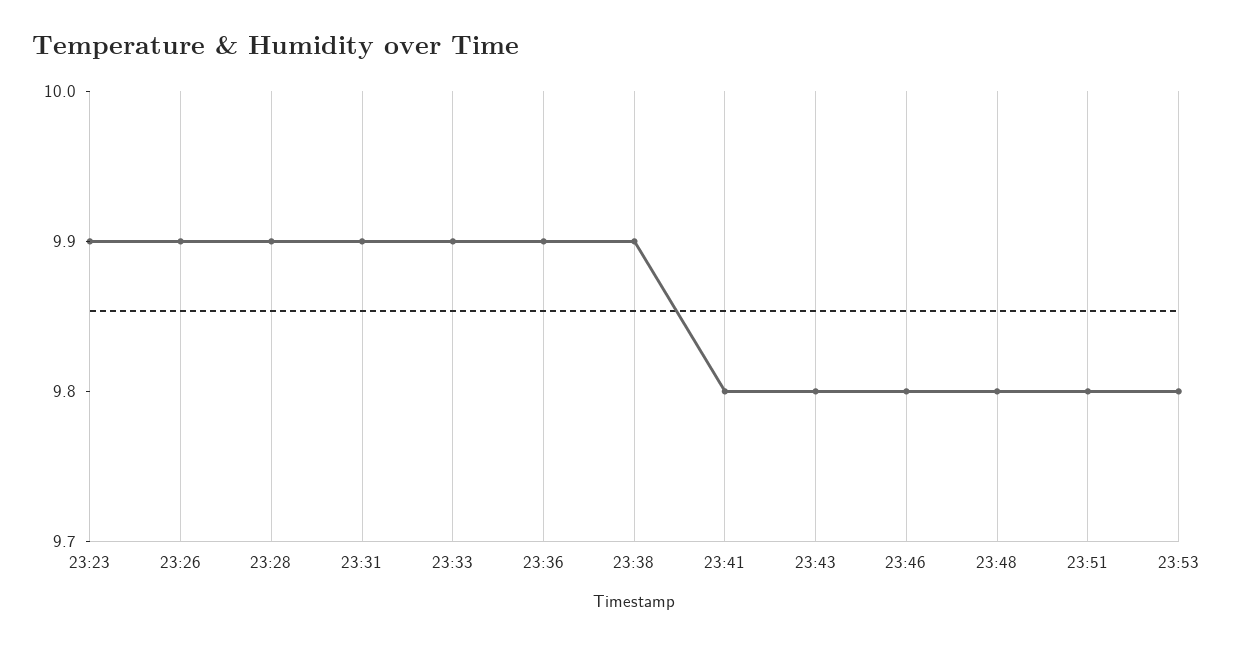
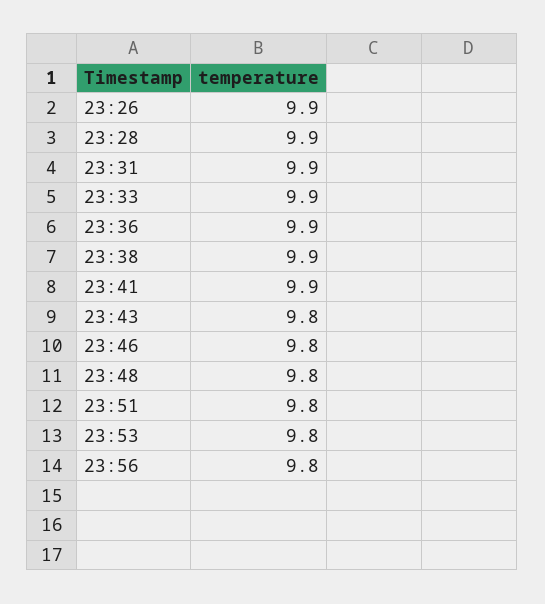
23:23: 9.9 -> none
23:41: 9.8 -> 9.9
23:56: none -> 9.8

